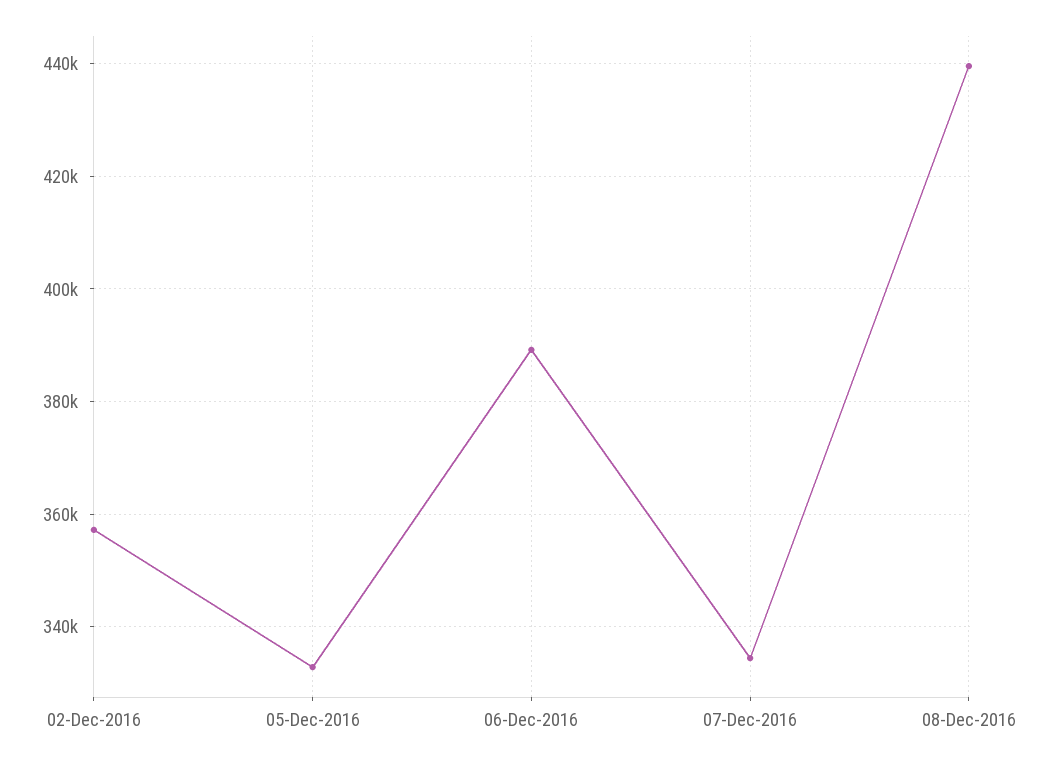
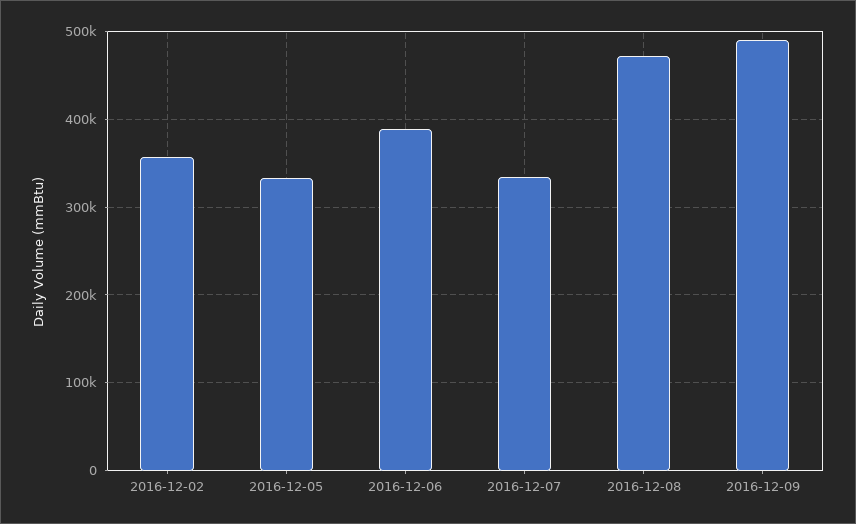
08-Dec-2016: 440000 -> 470000
2016-12-09: none -> 490000

